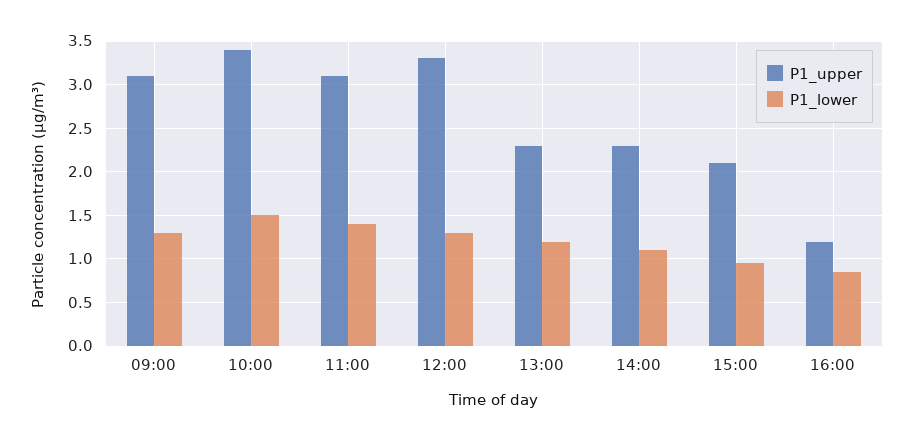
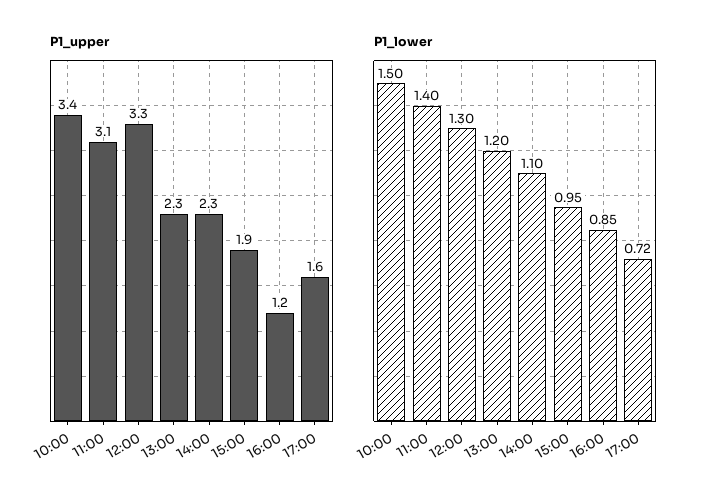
P1_upper, 09:00: 3.1 -> none
P1_lower, 09:00: 1.3 -> none
P1_upper, 15:00: 2.1 -> 1.9
P1_upper, 17:00: none -> 1.6
P1_lower, 17:00: none -> 0.72

